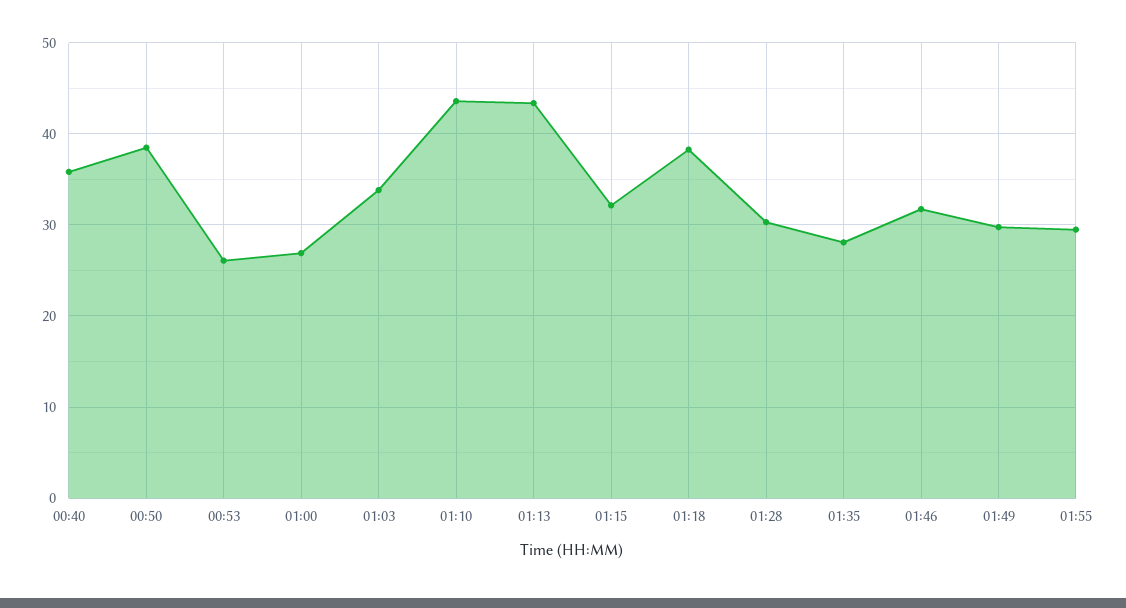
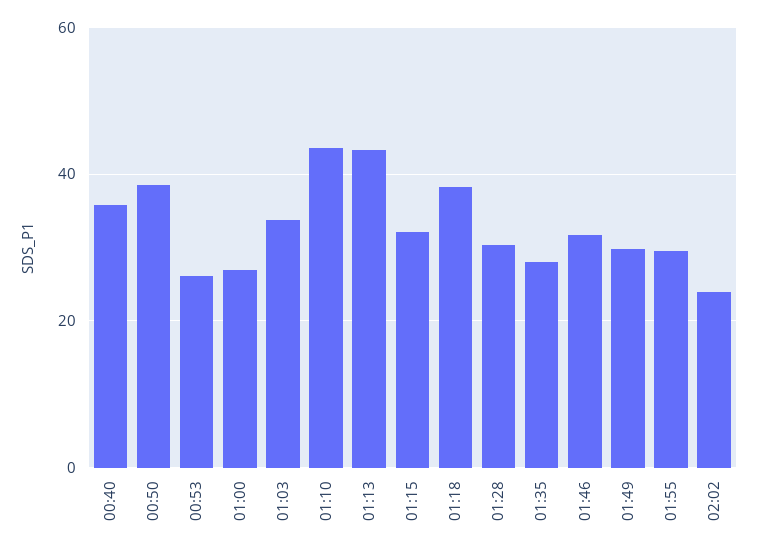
02:02: none -> 24

